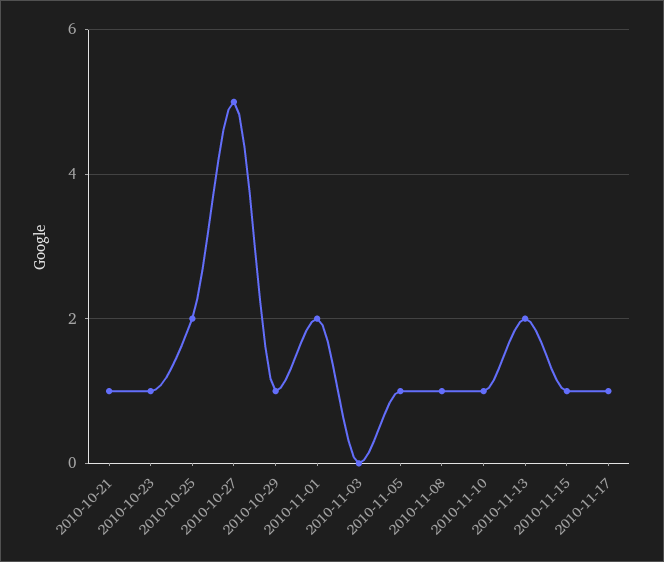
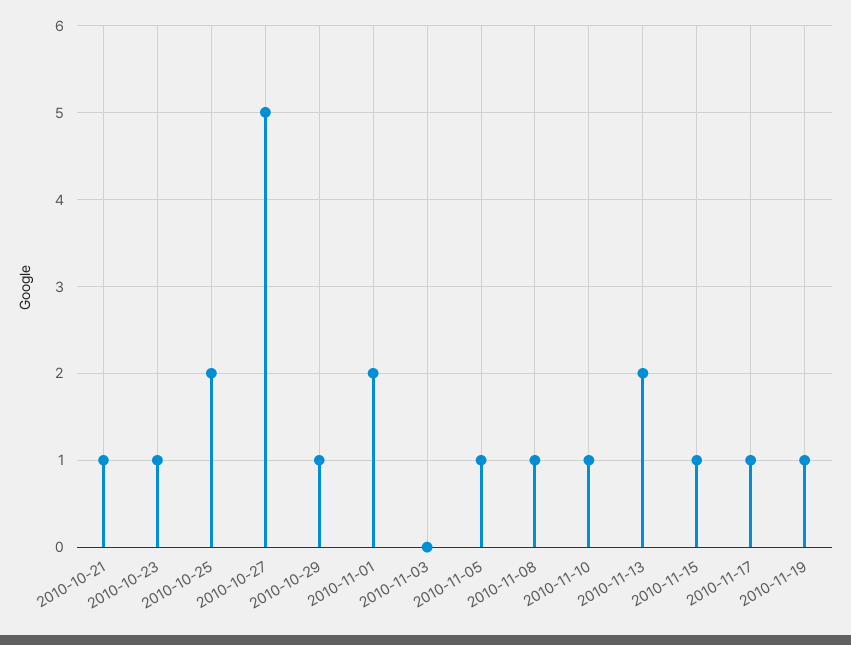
2010-11-19: none -> 1

